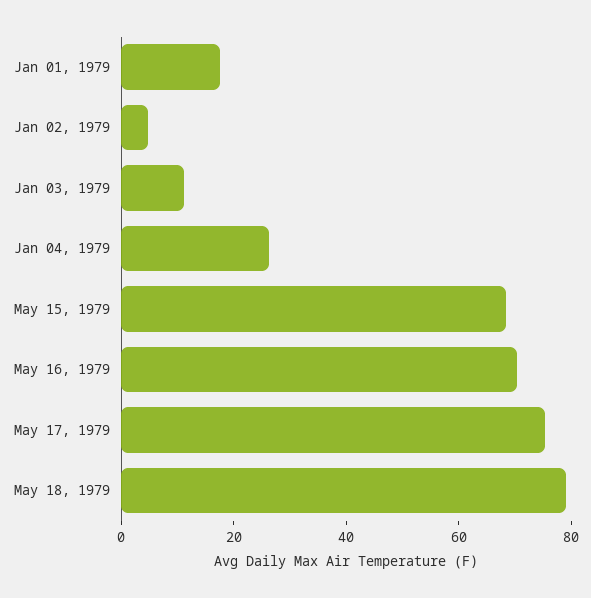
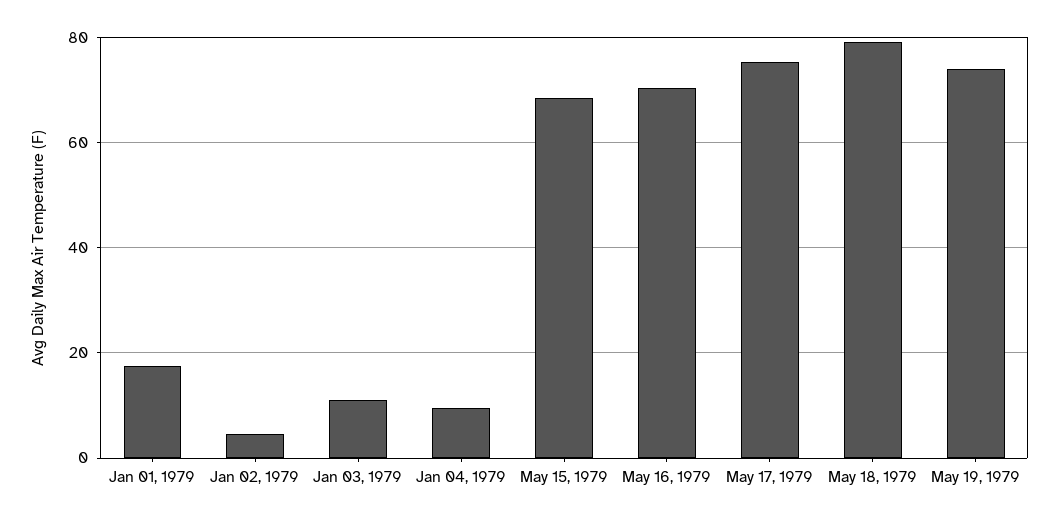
Jan 04, 1979: 25 -> 10
May 19, 1979: none -> 74

